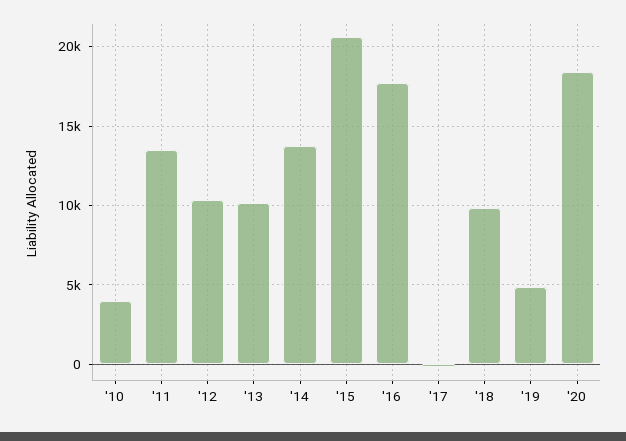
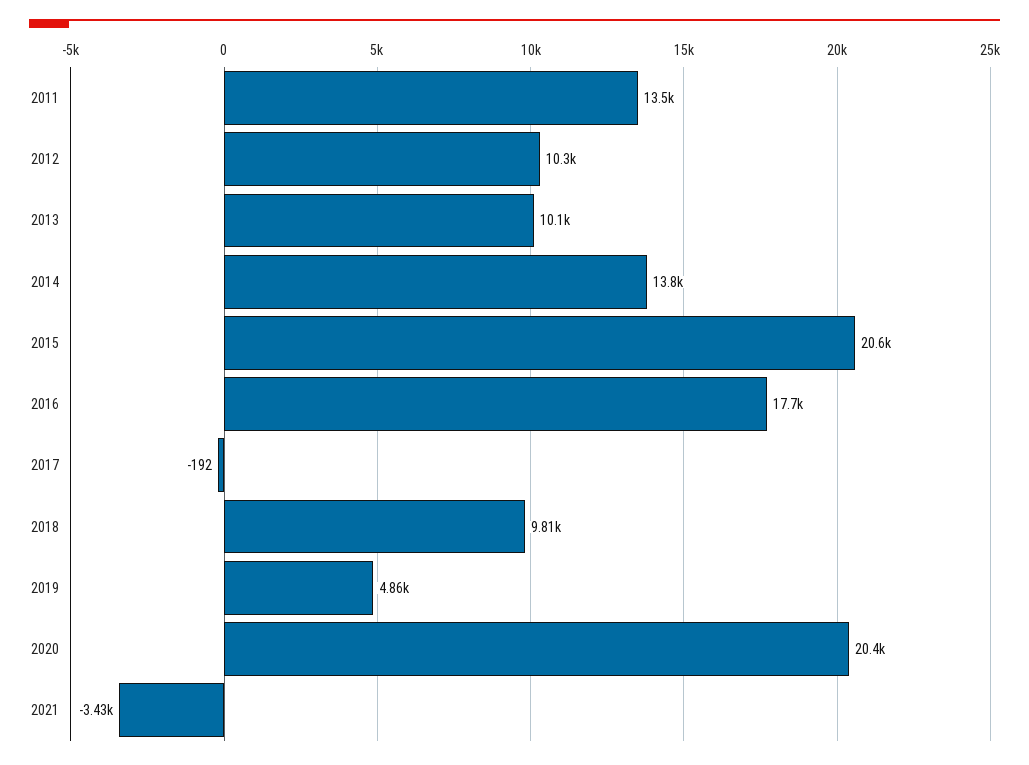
'10: 4000 -> none
'20: 18500 -> 20400
2021: none -> -3430

